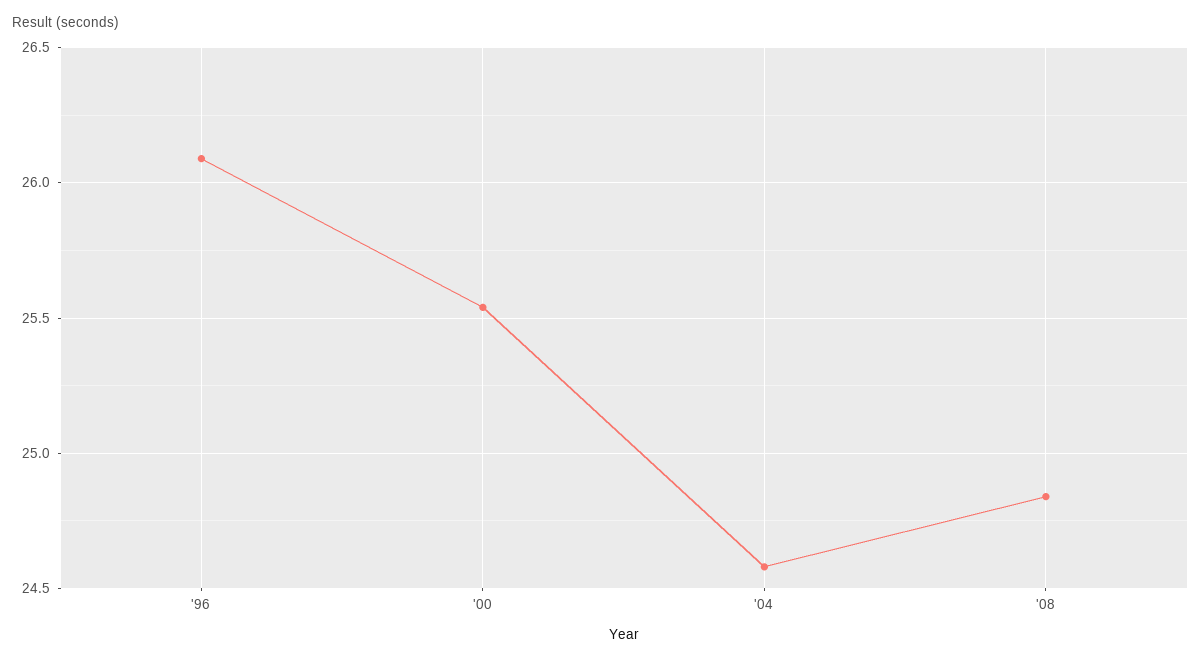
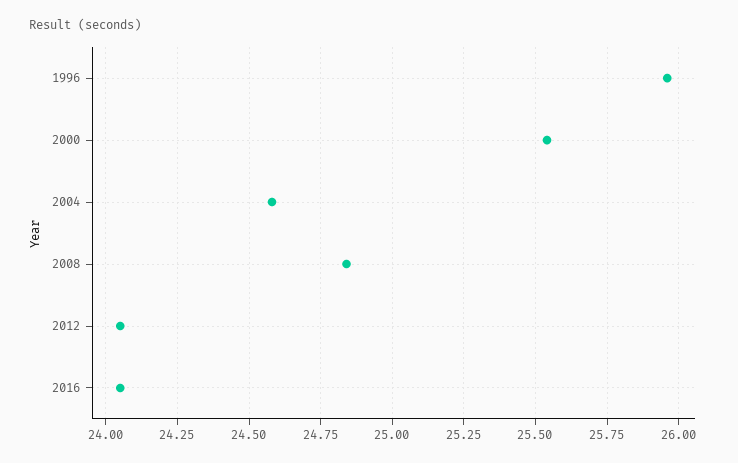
'96: 26.1 -> 25.95
2012: none -> 24.05
2016: none -> 24.05

